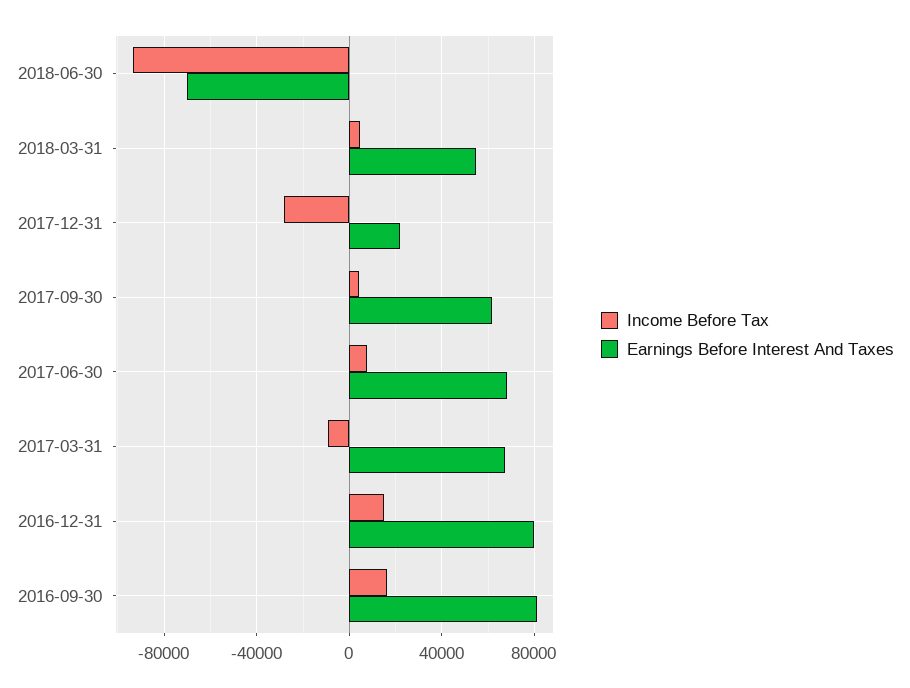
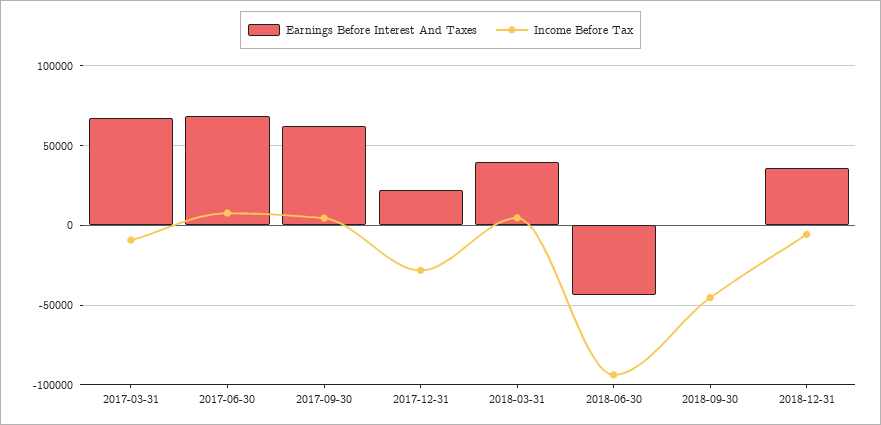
Earnings Before Interest And Taxes, 2018-06-30: -70000 -> -45000
Earnings Before Interest And Taxes, 2018-03-31: 55000 -> 40000
Income Before Tax, 2016-12-31: 15000 -> none
Earnings Before Interest And Taxes, 2016-12-31: 80000 -> none
Income Before Tax, 2016-09-30: 15000 -> none
Earnings Before Interest And Taxes, 2016-09-30: 80000 -> none
Earnings Before Interest And Taxes, 2018-09-30: none -> 0
Income Before Tax, 2018-09-30: none -> -45000
Earnings Before Interest And Taxes, 2018-12-31: none -> 35000
Income Before Tax, 2018-12-31: none -> -5000

